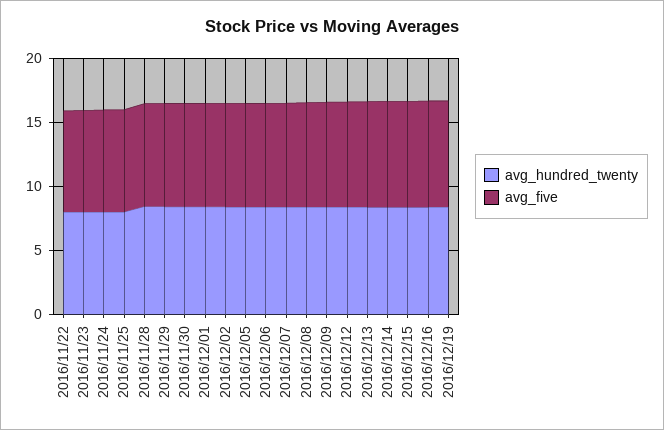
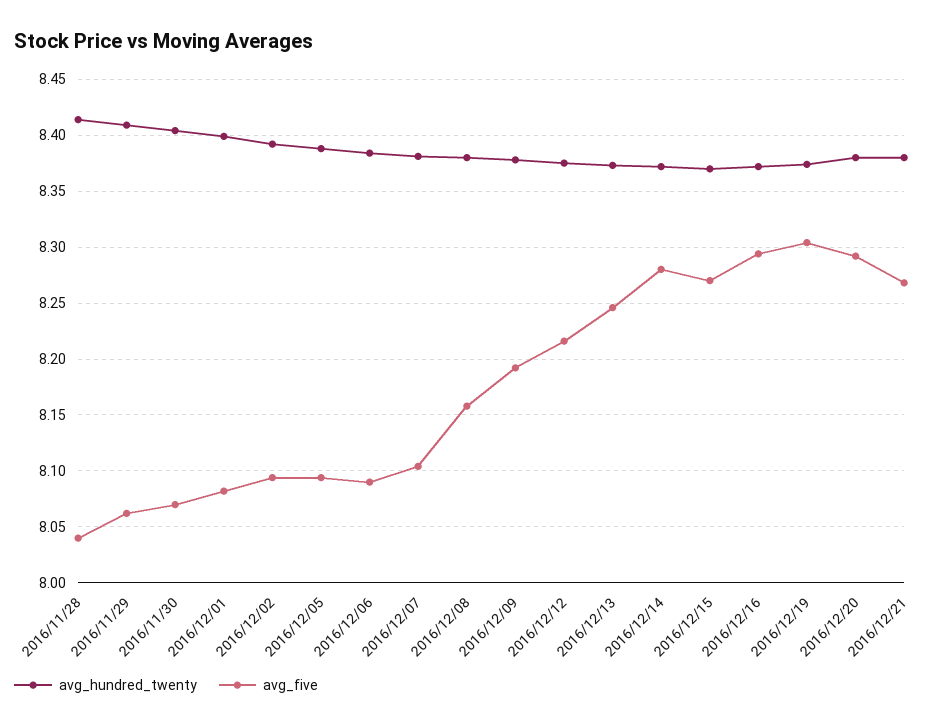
avg_hundred_twenty, 2016/11/22: 8 -> none
avg_five, 2016/11/22: 8 -> none
avg_hundred_twenty, 2016/11/23: 8 -> none
avg_five, 2016/11/23: 8 -> none
avg_hundred_twenty, 2016/11/24: 8 -> none
avg_five, 2016/11/24: 8 -> none
avg_hundred_twenty, 2016/11/25: 8 -> none
avg_five, 2016/11/25: 8 -> none
avg_hundred_twenty, 2016/12/20: none -> 8.38
avg_five, 2016/12/20: none -> 8.29
avg_hundred_twenty, 2016/12/21: none -> 8.38
avg_five, 2016/12/21: none -> 8.27

